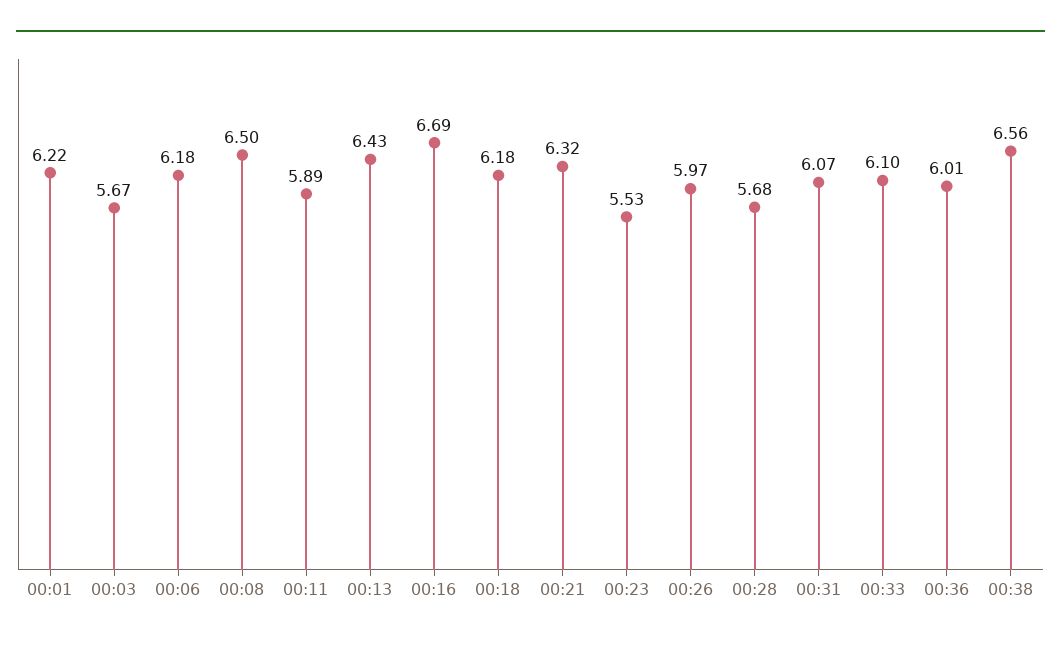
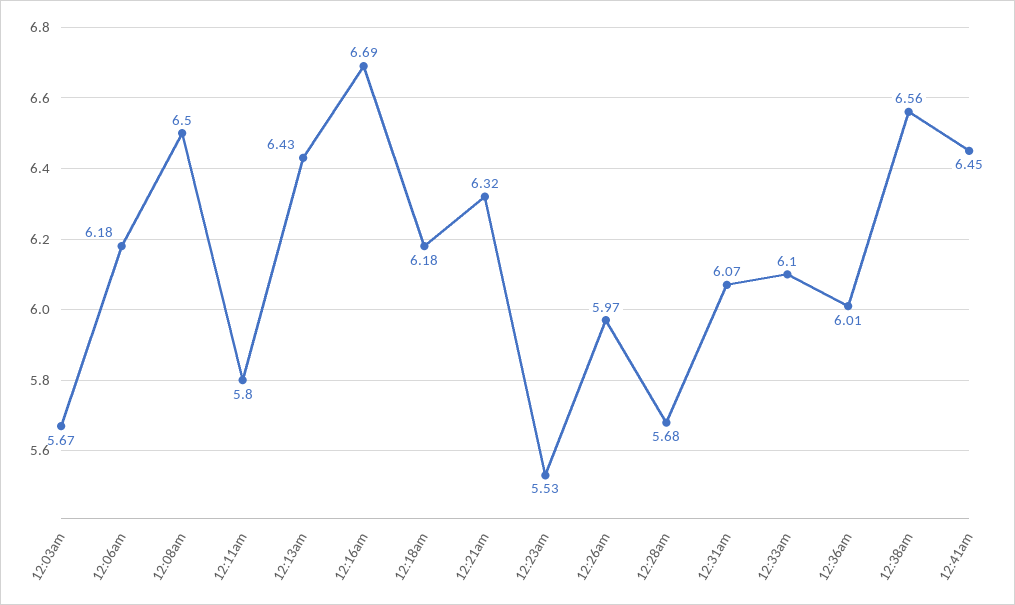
00:01: 6.22 -> none
00:11: 5.89 -> 5.8
12:41am: none -> 6.45

